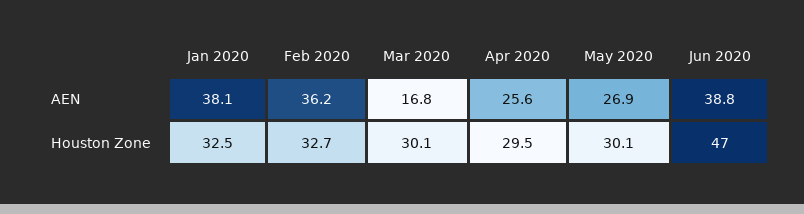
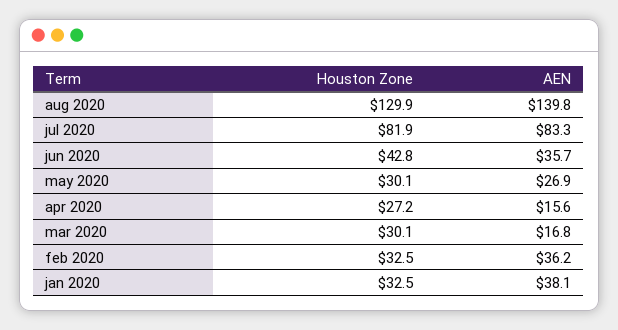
Apr 2020, AEN: 25.6 -> 15.6
Jun 2020, AEN: 38.8 -> 35.7
Feb 2020, Houston Zone: 32.7 -> 32.5
Apr 2020, Houston Zone: 29.5 -> 27.2
Jun 2020, Houston Zone: 47 -> 42.8
aug 2020, Houston Zone: none -> 129.9
aug 2020, AEN: none -> 139.8
jul 2020, Houston Zone: none -> 81.9
jul 2020, AEN: none -> 83.3

